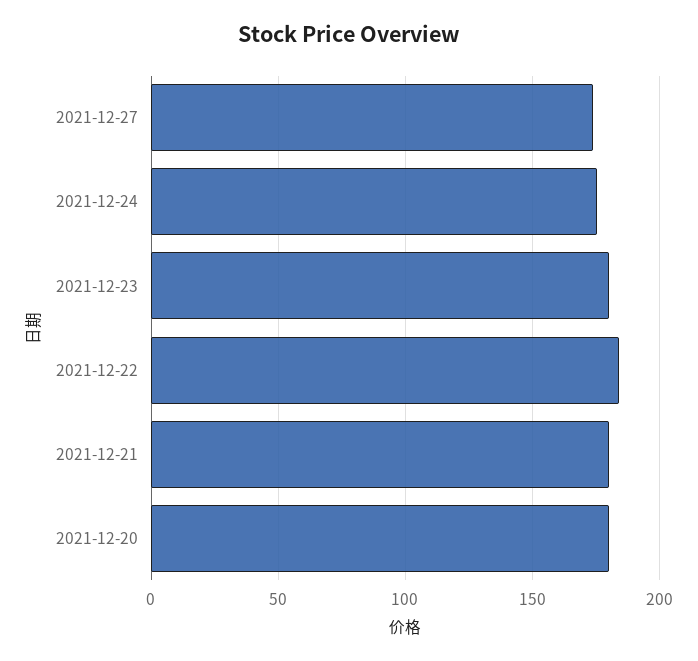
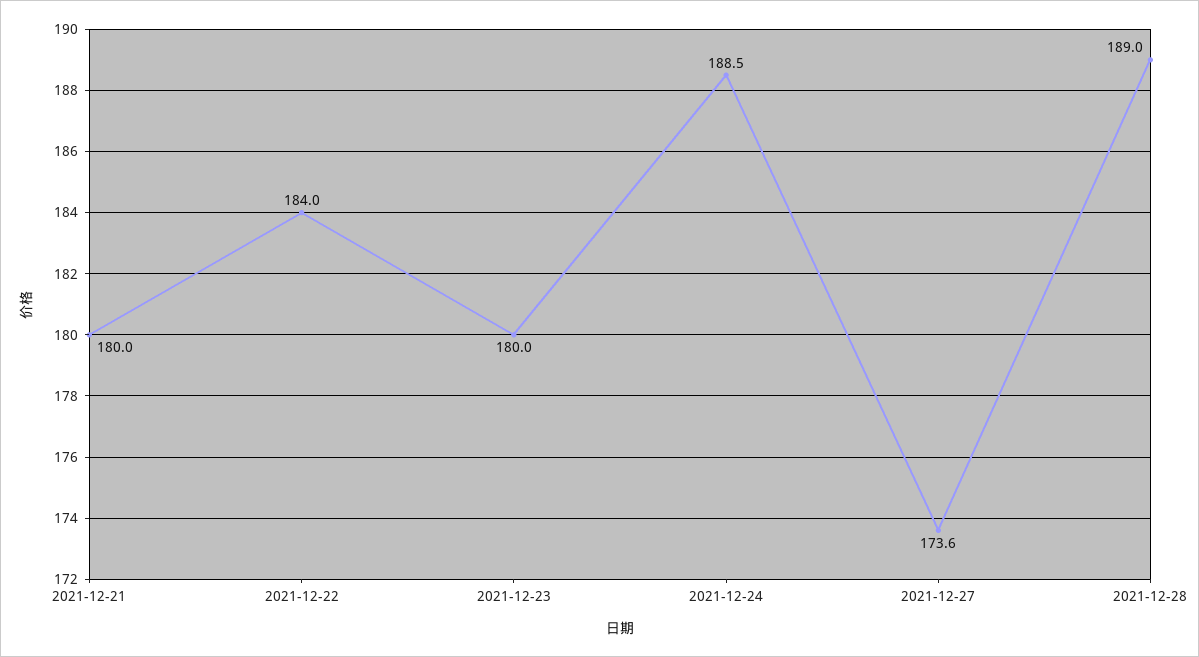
2021-12-24: 175 -> 188.5
2021-12-20: 180 -> none
2021-12-28: none -> 189

